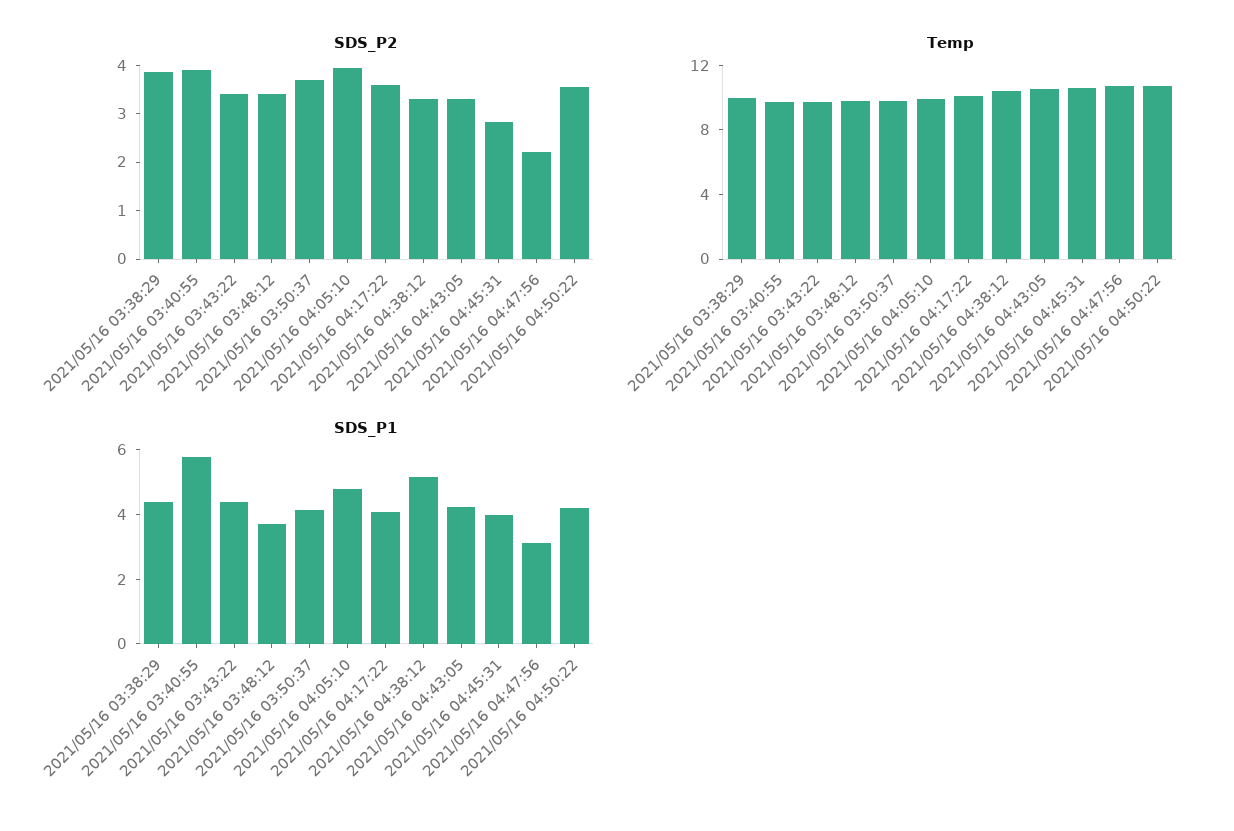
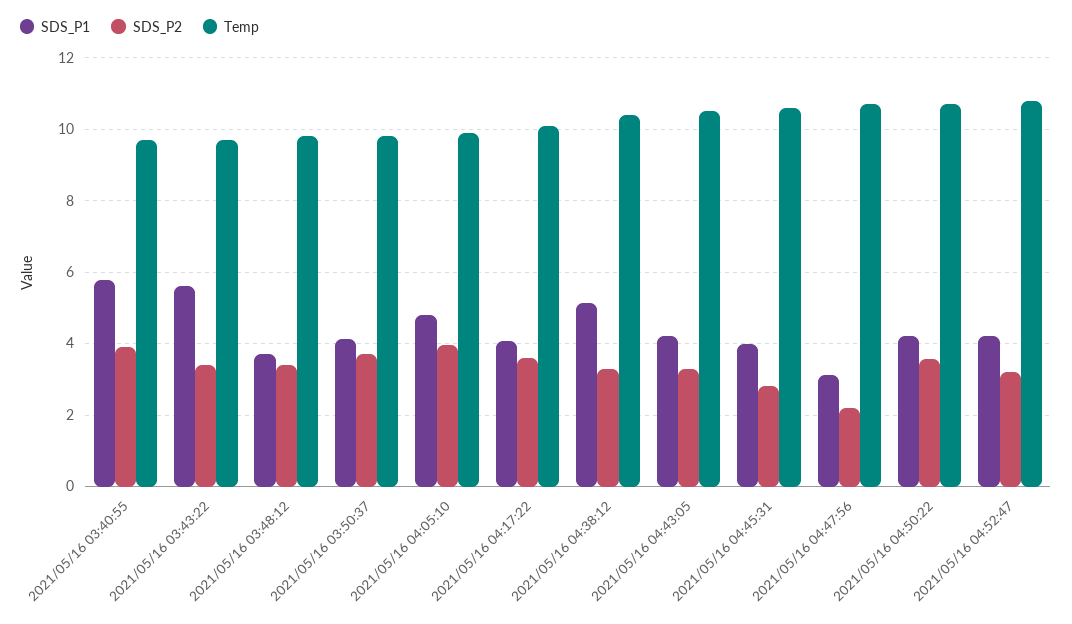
SDS_P2, 2021/05/16 03:38:29: 3.8 -> none
Temp, 2021/05/16 03:38:29: 10 -> none
SDS_P1, 2021/05/16 03:38:29: 4.5 -> none
SDS_P1, 2021/05/16 03:43:22: 4.5 -> 5.6
SDS_P1, 2021/05/16 04:52:47: none -> 4.2
SDS_P2, 2021/05/16 04:52:47: none -> 3.2
Temp, 2021/05/16 04:52:47: none -> 10.8

